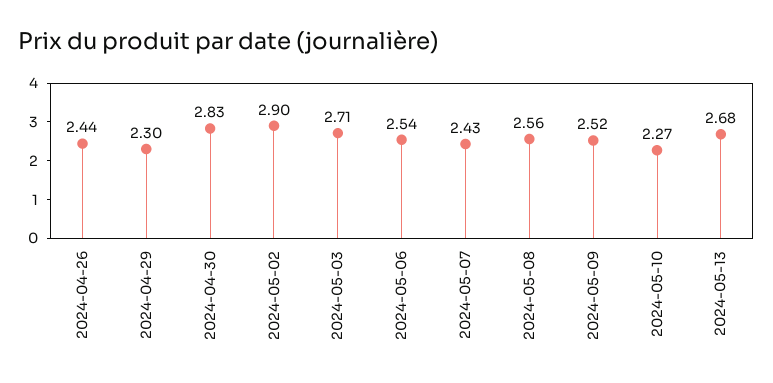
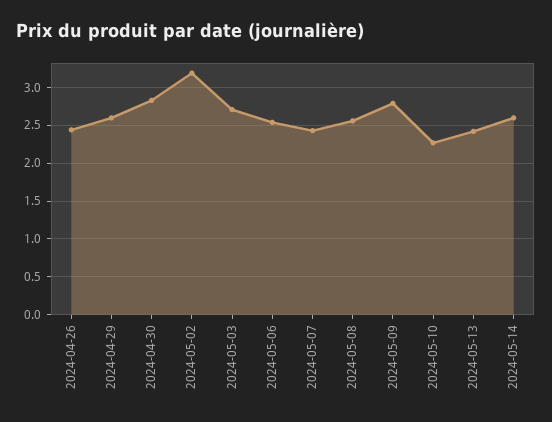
2024-04-29: 2.3 -> 2.6
2024-05-02: 2.9 -> 3.2
2024-05-09: 2.52 -> 2.8
2024-05-13: 2.68 -> 2.4
2024-05-14: none -> 2.6

